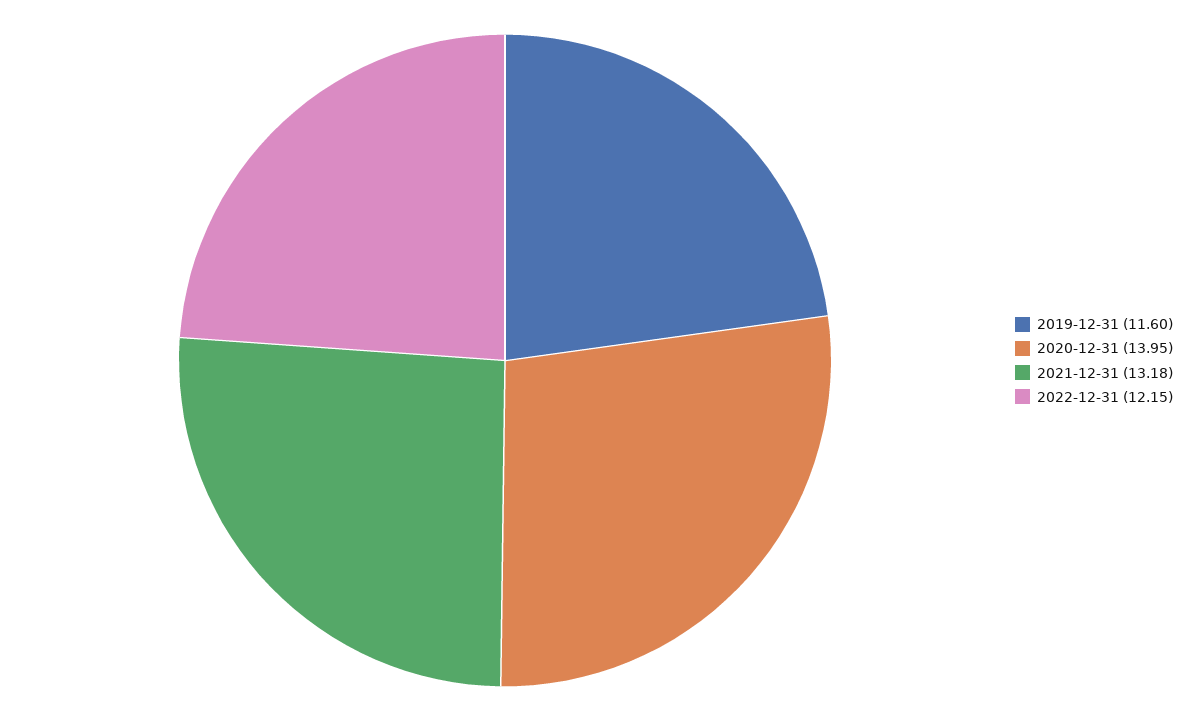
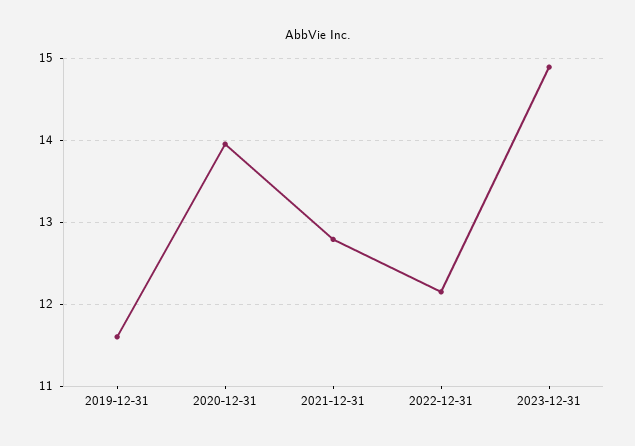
2021-12-31: 13.18 -> 12.8
2023-12-31: none -> 14.9

